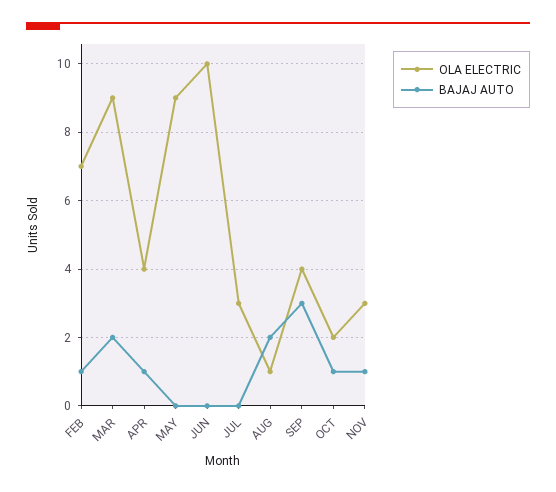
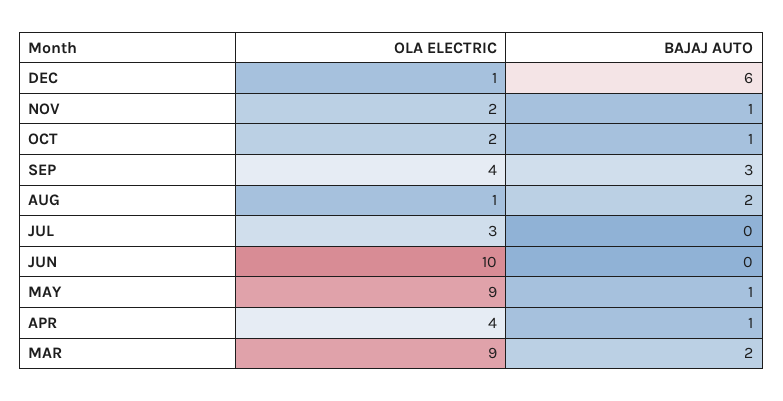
OLA ELECTRIC, FEB: 7 -> none
BAJAJ AUTO, FEB: 1 -> none
BAJAJ AUTO, MAY: 0 -> 1
OLA ELECTRIC, NOV: 3 -> 2
OLA ELECTRIC, DEC: none -> 1
BAJAJ AUTO, DEC: none -> 6

